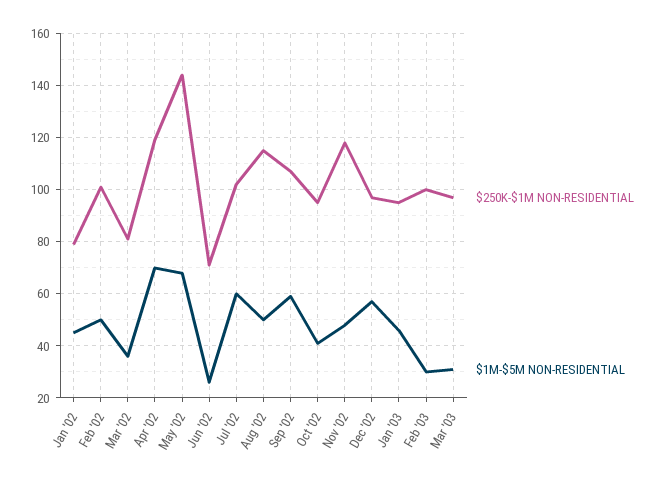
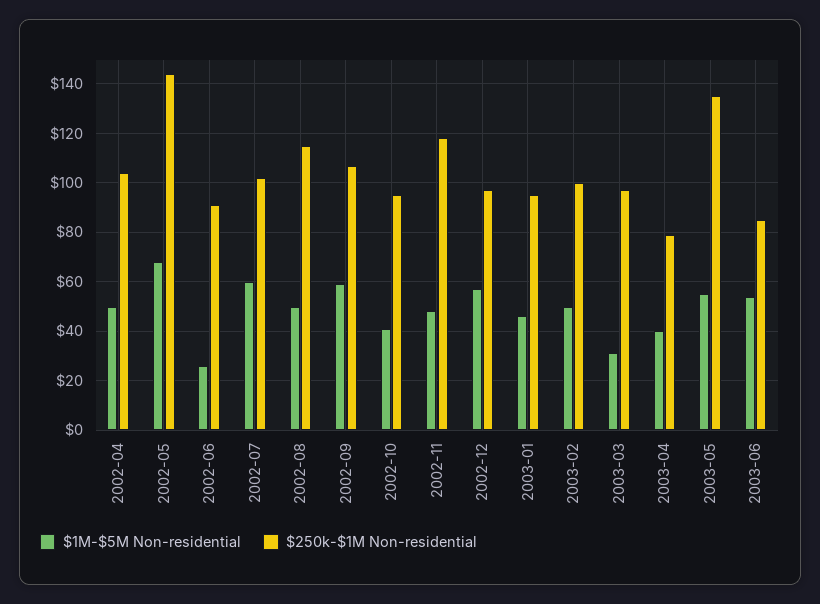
$250K-$1M NON-RESIDENTIAL, Jan '02: 80 -> none
$1M-$5M NON-RESIDENTIAL, Jan '02: 45 -> none
$250K-$1M NON-RESIDENTIAL, Feb '02: 100 -> none
$1M-$5M NON-RESIDENTIAL, Feb '02: 50 -> none
$250K-$1M NON-RESIDENTIAL, Mar '02: 80 -> none
$1M-$5M NON-RESIDENTIAL, Mar '02: 35 -> none
$250K-$1M NON-RESIDENTIAL, Apr '02: 120 -> 105
$1M-$5M NON-RESIDENTIAL, Apr '02: 70 -> 50
$250K-$1M NON-RESIDENTIAL, Jun '02: 70 -> 90
$1M-$5M NON-RESIDENTIAL, Feb '03: 30 -> 50
$1M-$5M NON-RESIDENTIAL, 2003-04: none -> 40
$250K-$1M NON-RESIDENTIAL, 2003-04: none -> 80
$1M-$5M NON-RESIDENTIAL, 2003-05: none -> 55
$250K-$1M NON-RESIDENTIAL, 2003-05: none -> 135
$1M-$5M NON-RESIDENTIAL, 2003-06: none -> 55
$250K-$1M NON-RESIDENTIAL, 2003-06: none -> 85

